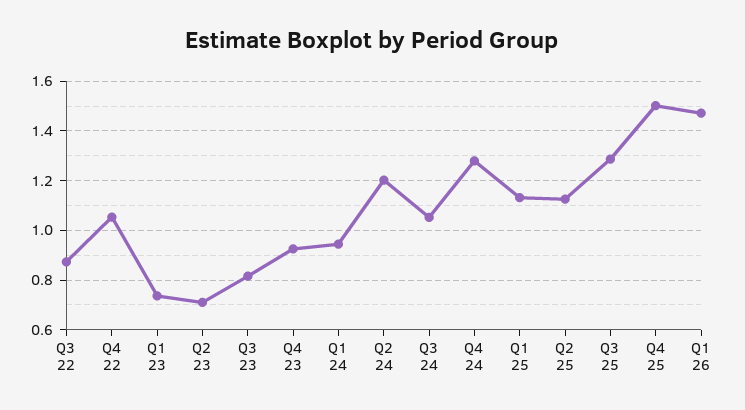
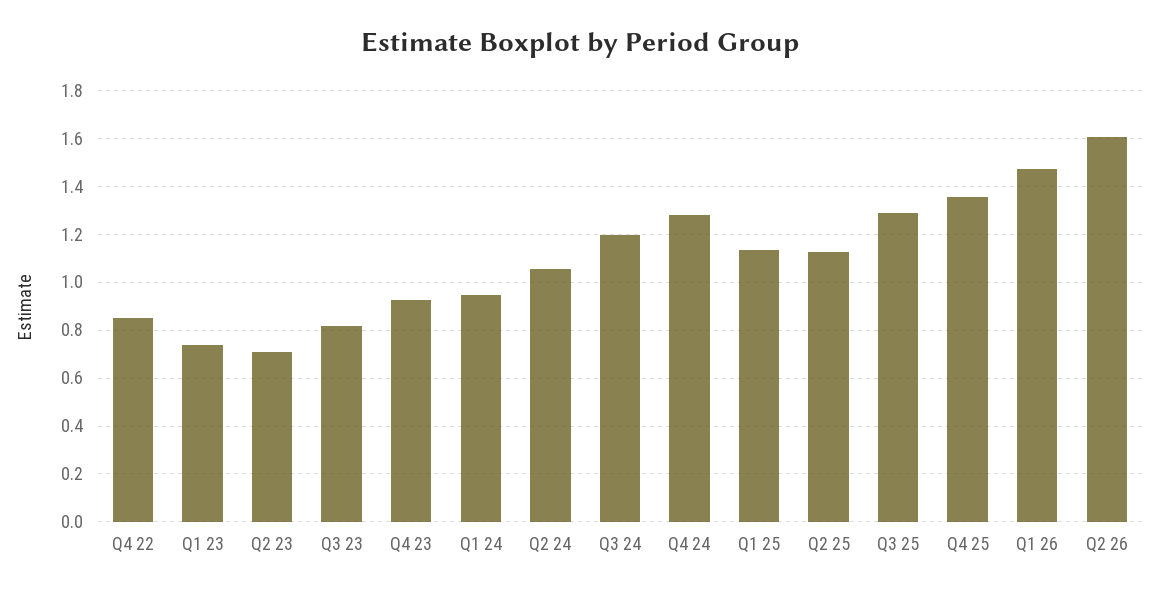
Q3 22: 0.875 -> none
Q4 22: 1.05 -> 0.85
Q2 24: 1.2 -> 1.05
Q3 24: 1.05 -> 1.2
Q4 25: 1.5 -> 1.35
Q2 26: none -> 1.6

